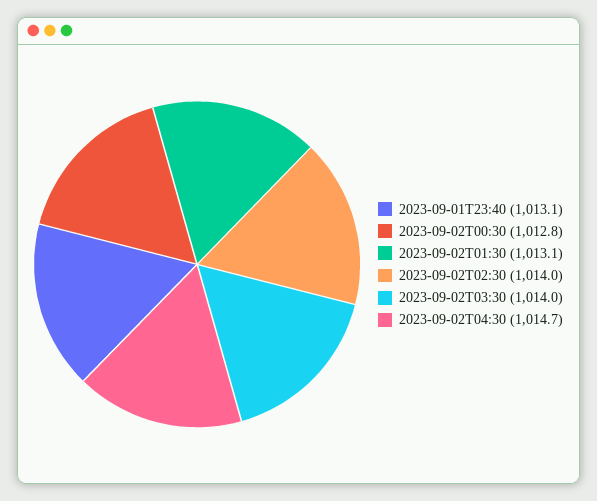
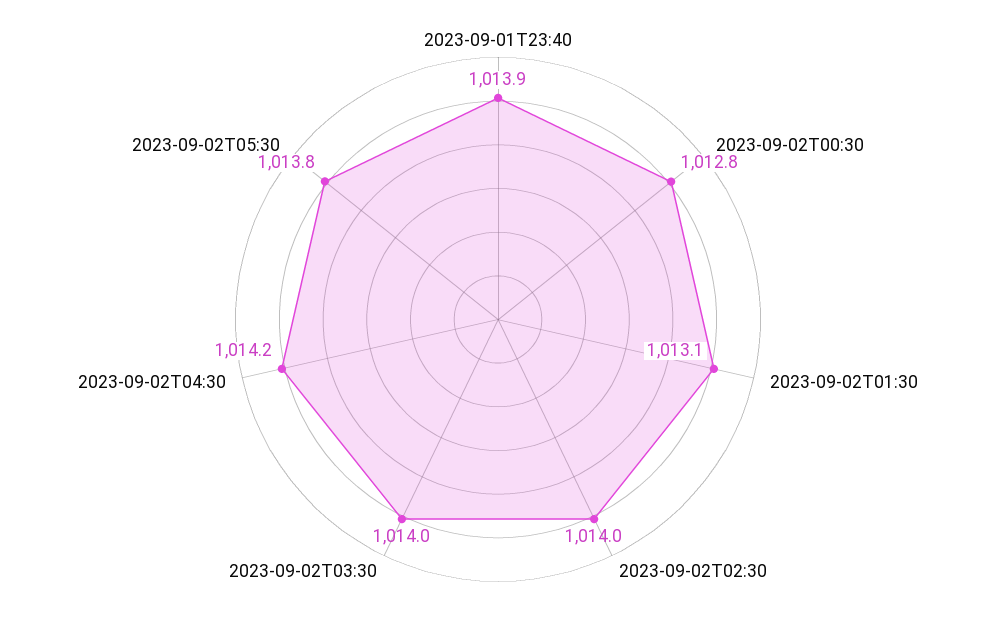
2023-09-01T23:40: 1013.1 -> 1013.9
2023-09-02T04:30: 1014.7 -> 1014.2
2023-09-02T05:30: none -> 1013.8

